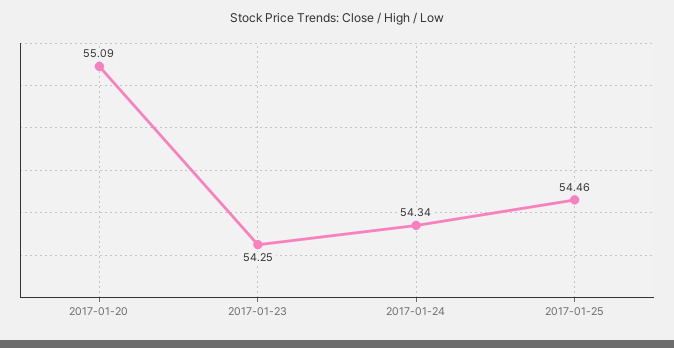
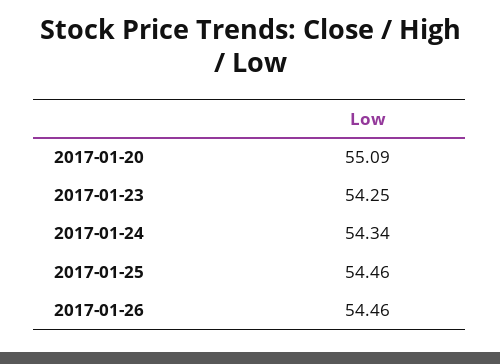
2017-01-26: none -> 54.46

